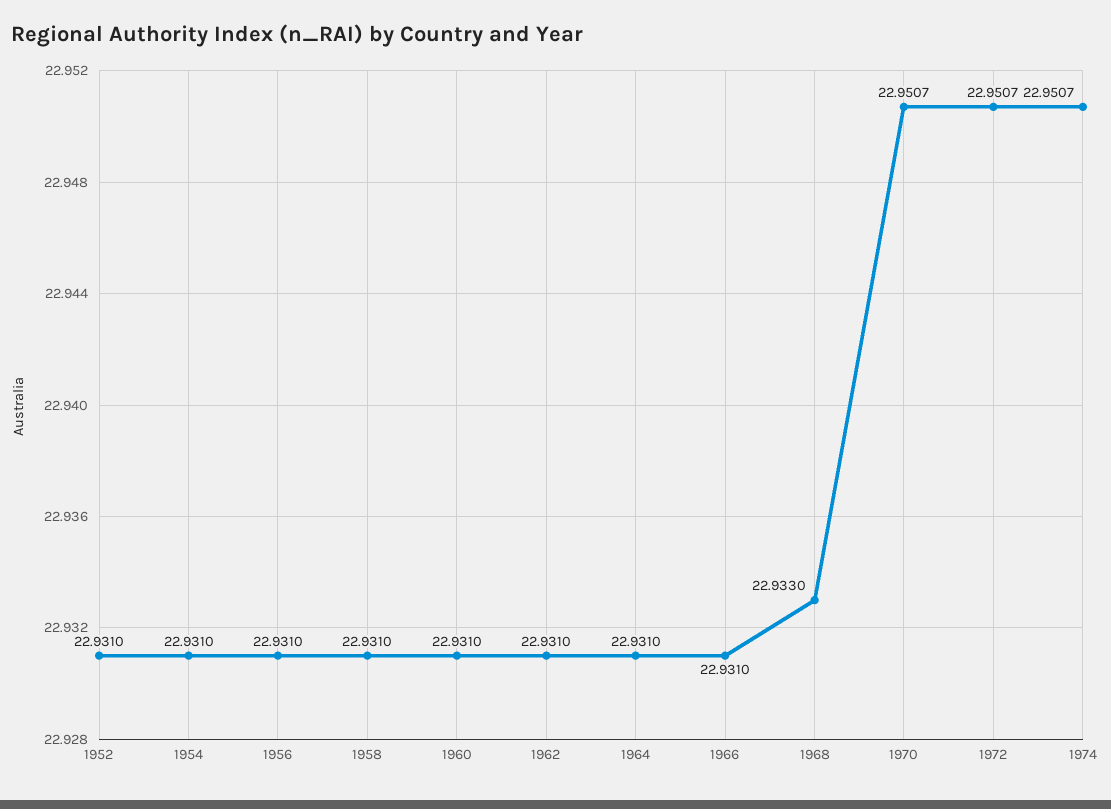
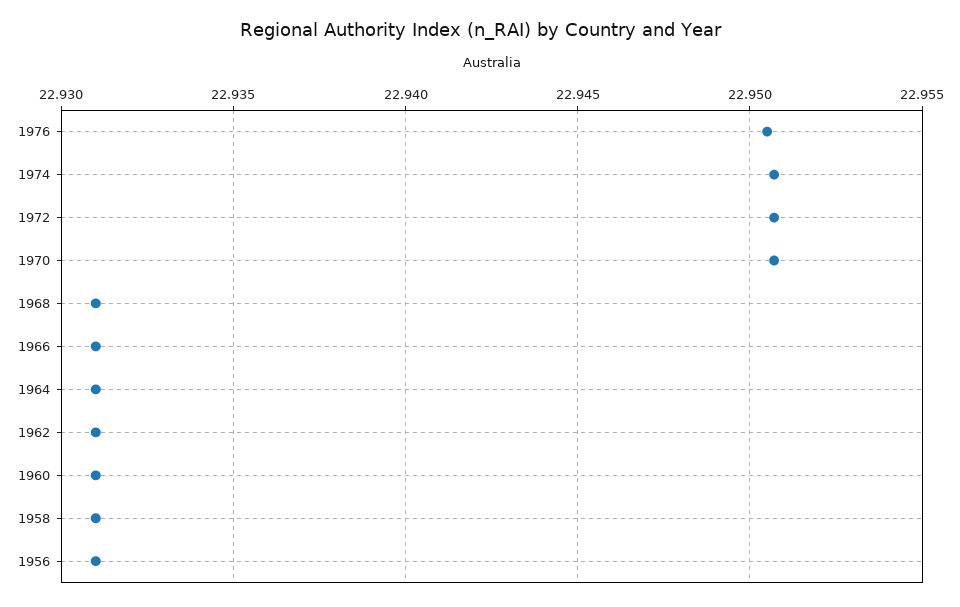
1952: 22.931 -> none
1954: 22.931 -> none
1968: 22.933 -> 22.931
1976: none -> 22.9505

